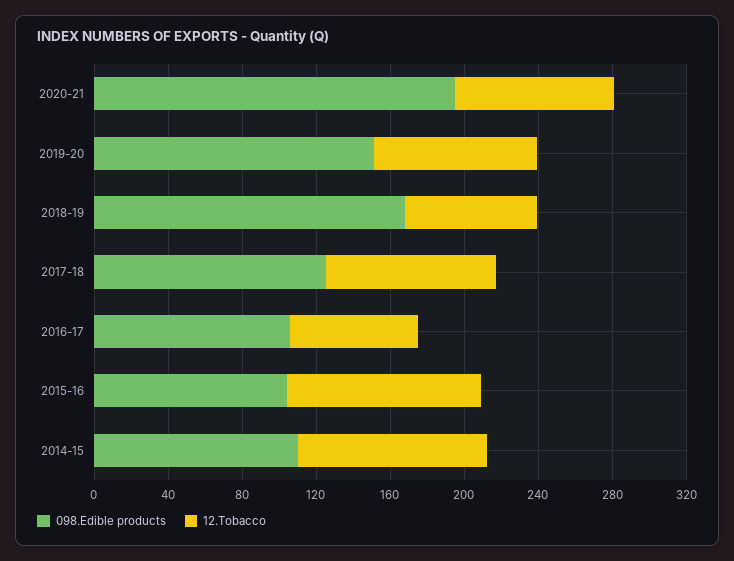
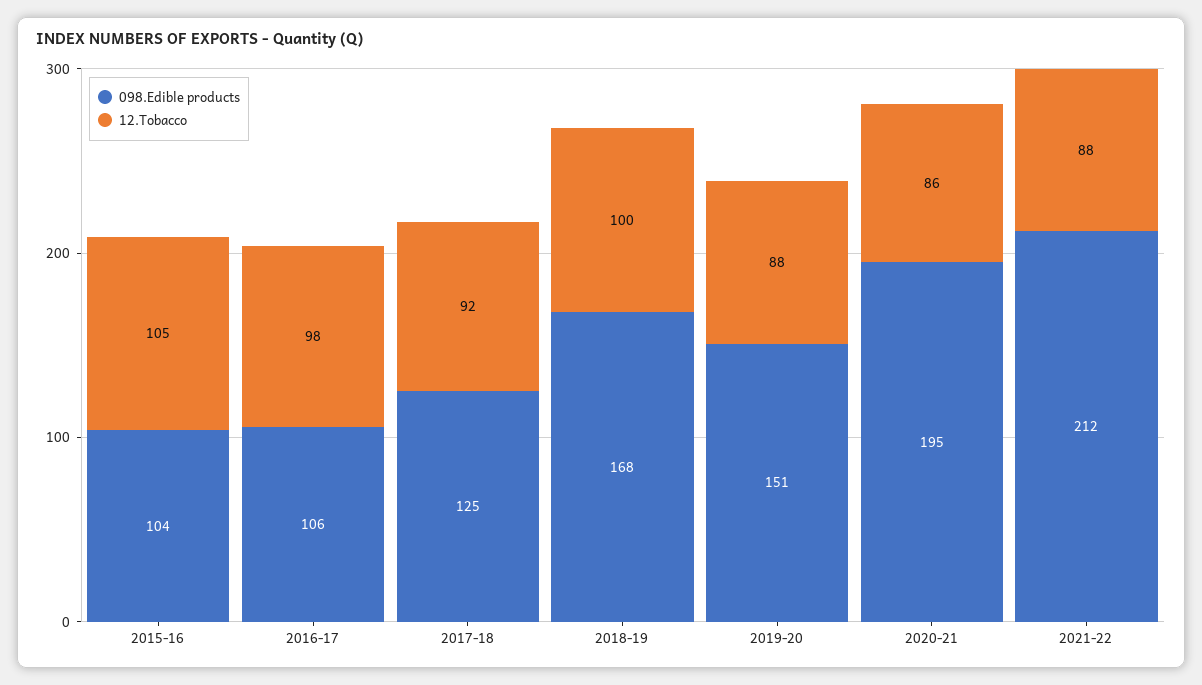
12.Tobacco, 2018-19: 70 -> 100
12.Tobacco, 2016-17: 70 -> 98
098.Edible products, 2014-15: 110 -> none
12.Tobacco, 2014-15: 100 -> none
098.Edible products, 2021-22: none -> 212
12.Tobacco, 2021-22: none -> 88

